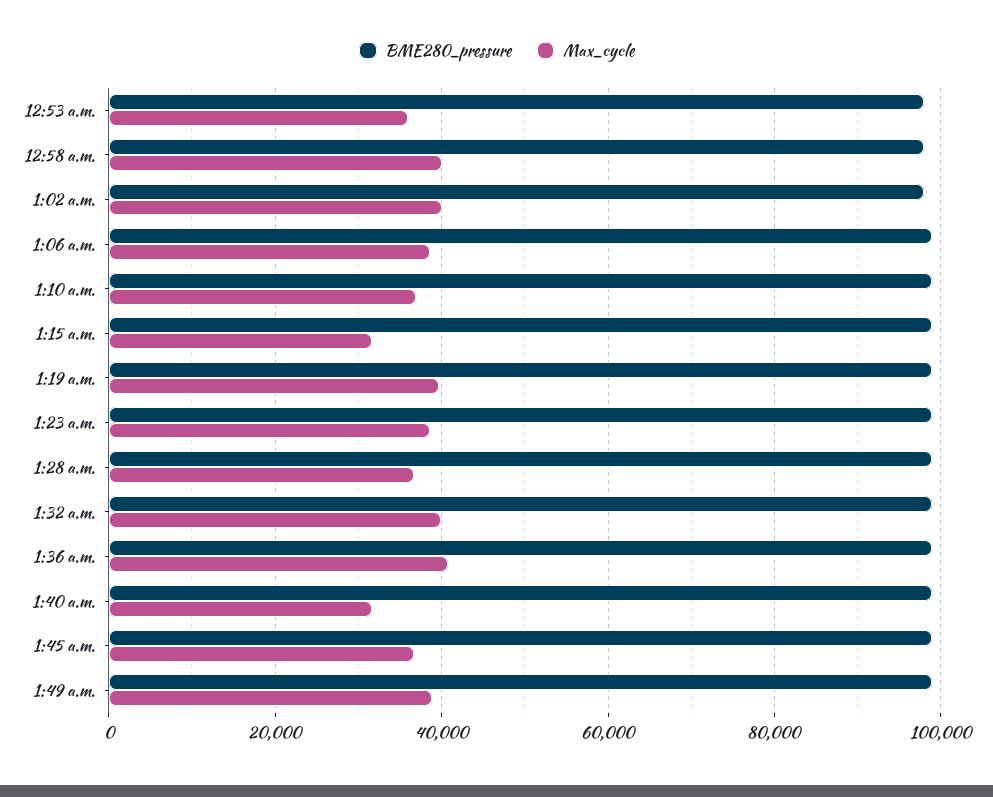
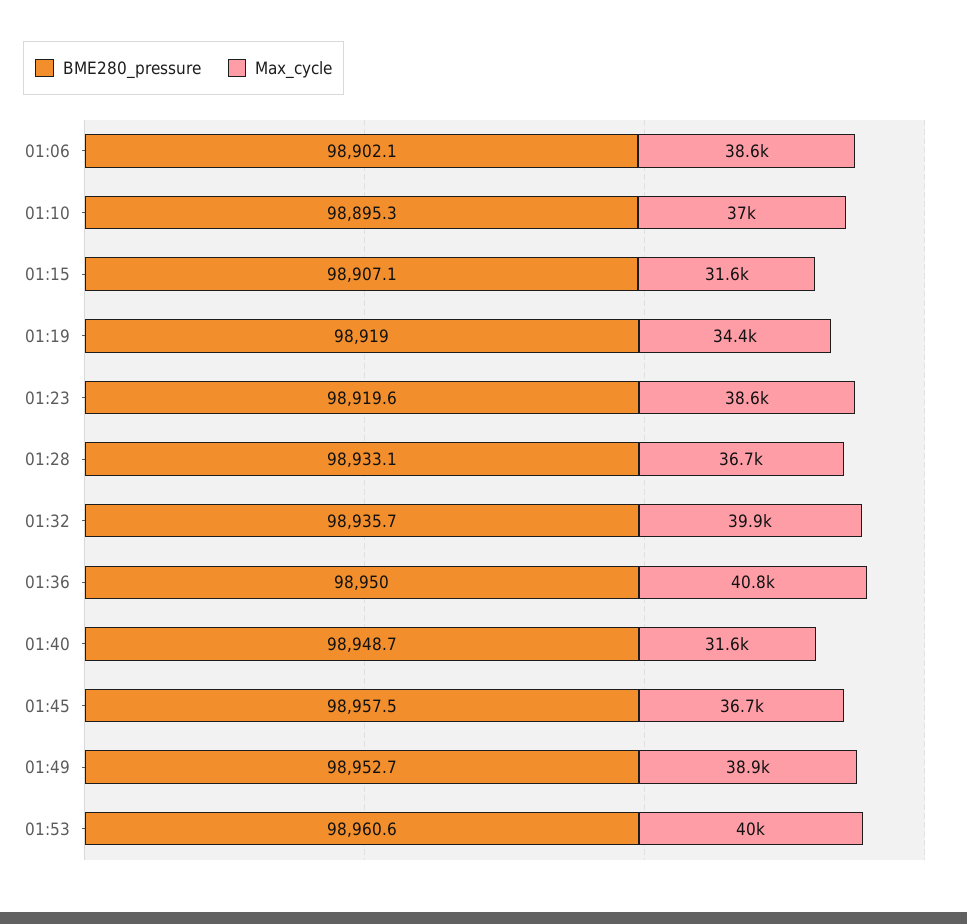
BME280_pressure, 12:53 a.m.: 98000 -> none
Max_cycle, 12:53 a.m.: 36000 -> none
BME280_pressure, 12:58 a.m.: 98000 -> none
Max_cycle, 12:58 a.m.: 40000 -> none
BME280_pressure, 1:02 a.m.: 98000 -> none
Max_cycle, 1:02 a.m.: 40000 -> none
Max_cycle, 1:19 a.m.: 40000 -> 34400
BME280_pressure, 01:53: none -> 98960.6
Max_cycle, 01:53: none -> 40000

